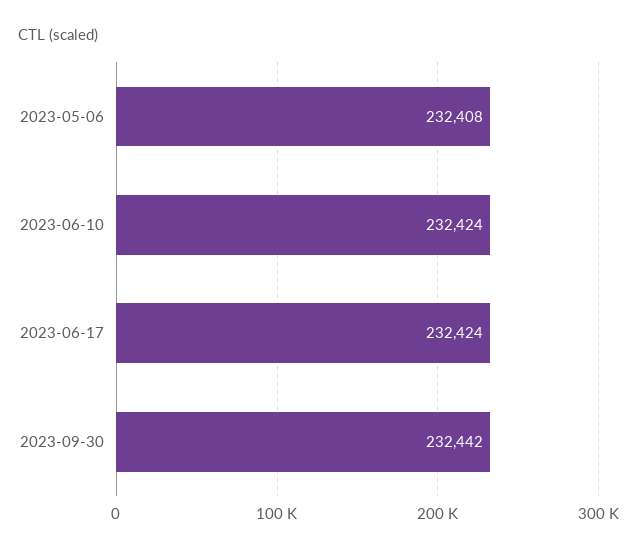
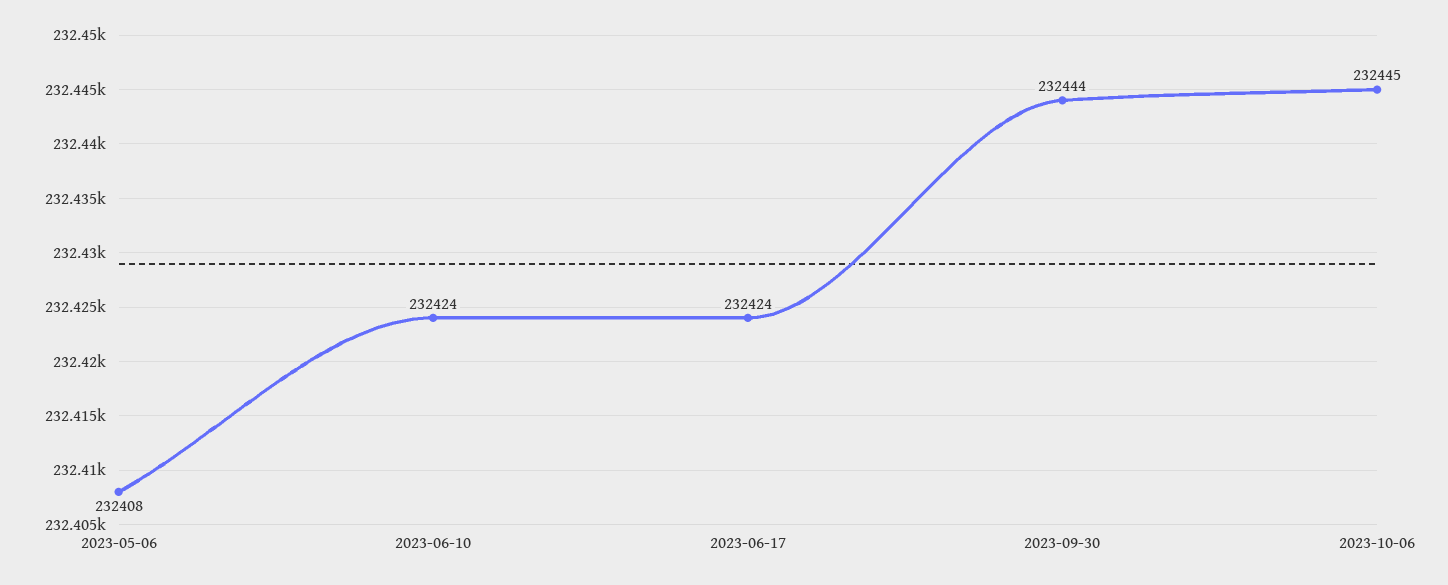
2023-09-30: 232442 -> 232444
2023-10-06: none -> 232445

